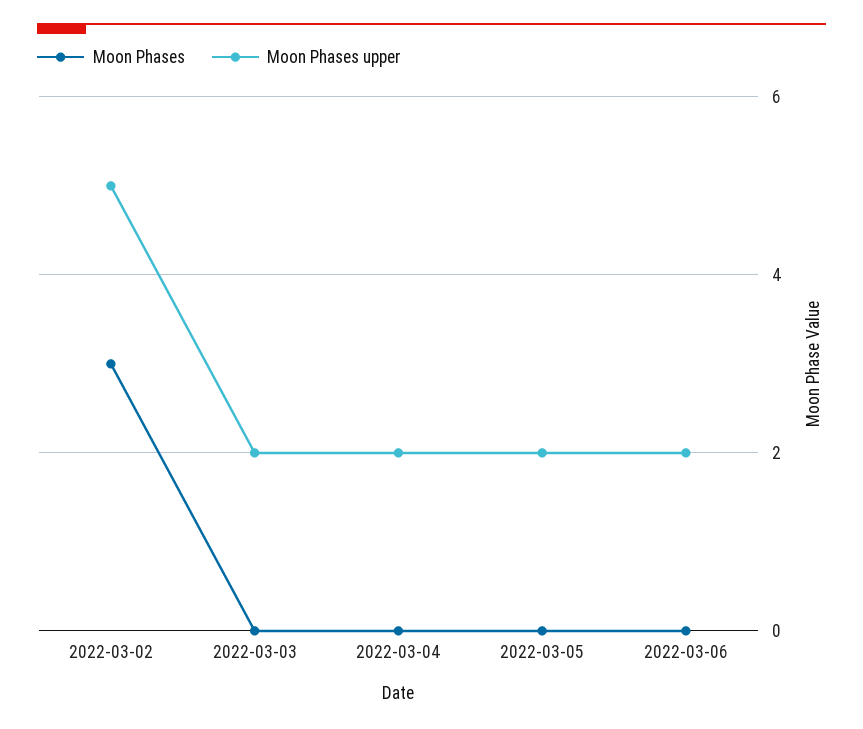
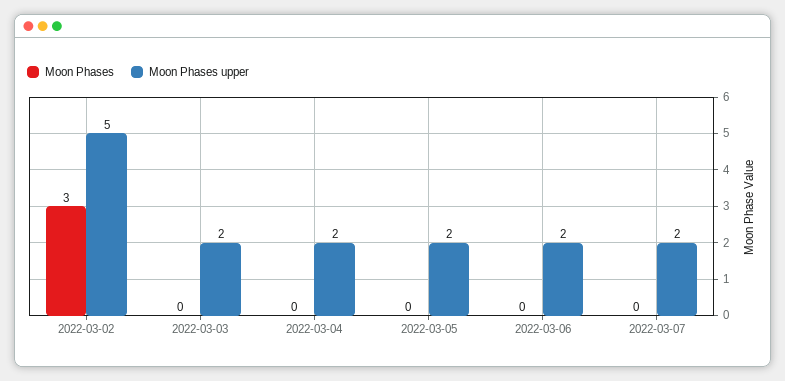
Moon Phases, 2022-03-07: none -> 0
Moon Phases upper, 2022-03-07: none -> 2

